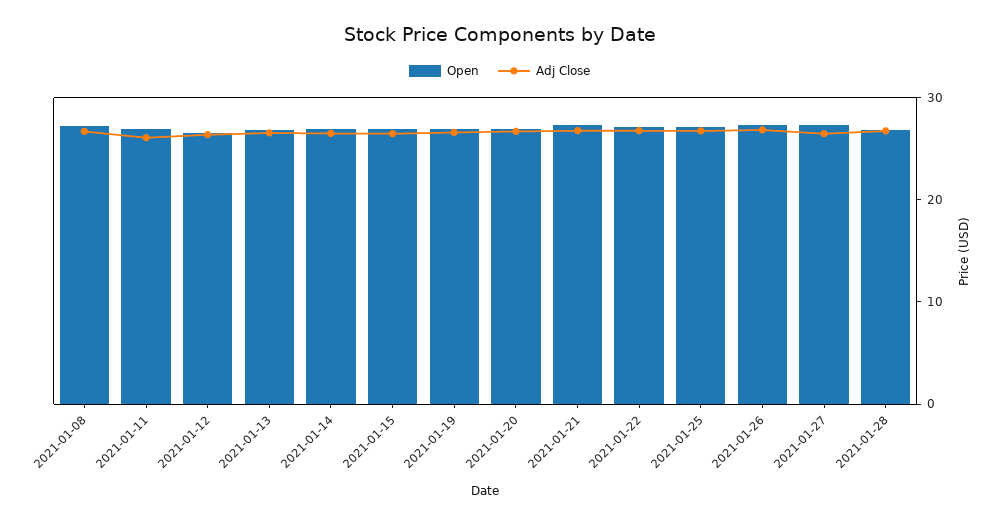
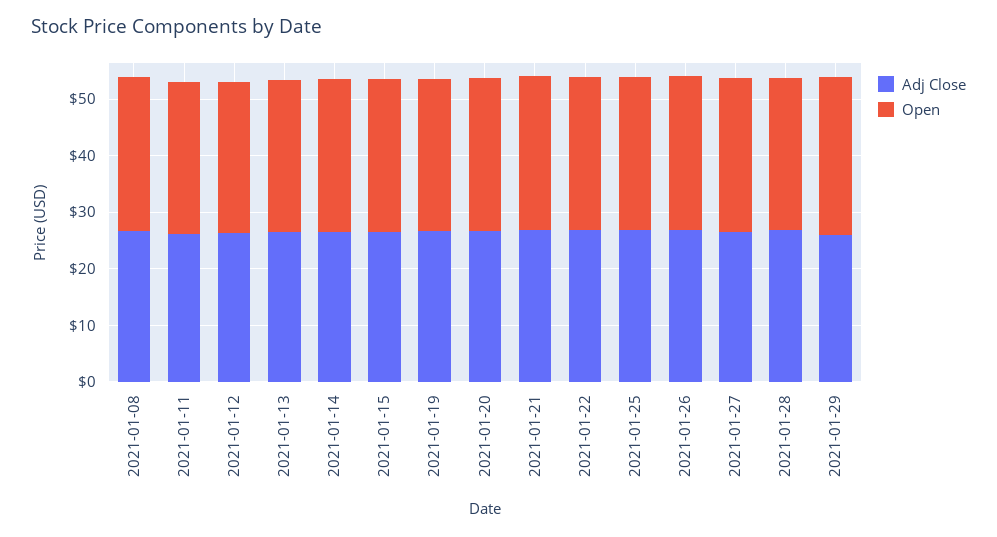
Adj Close, 2021-01-29: none -> 26
Open, 2021-01-29: none -> 28

